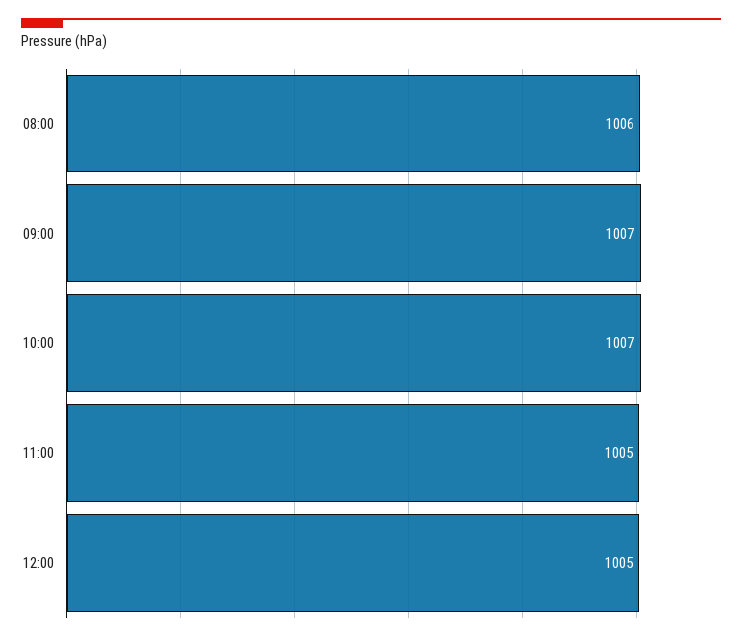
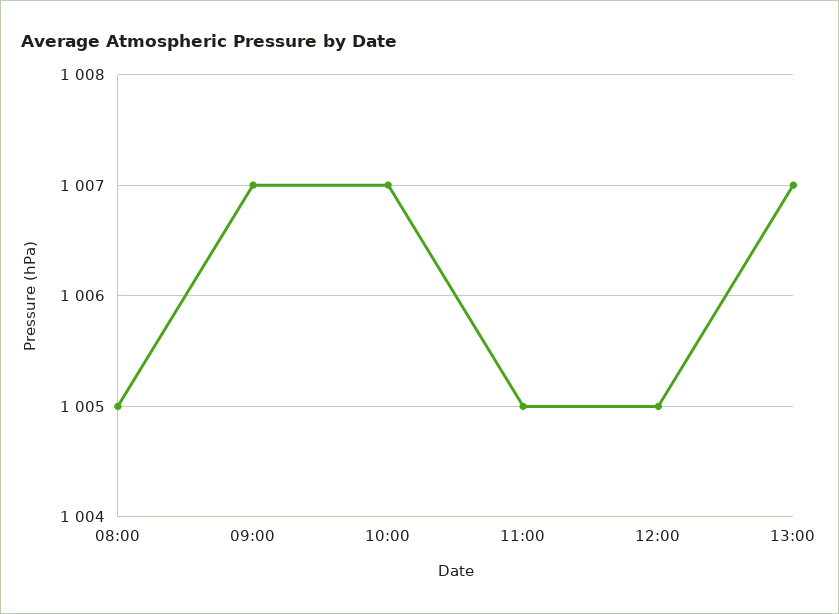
08:00: 1006 -> 1005
13:00: none -> 1007

